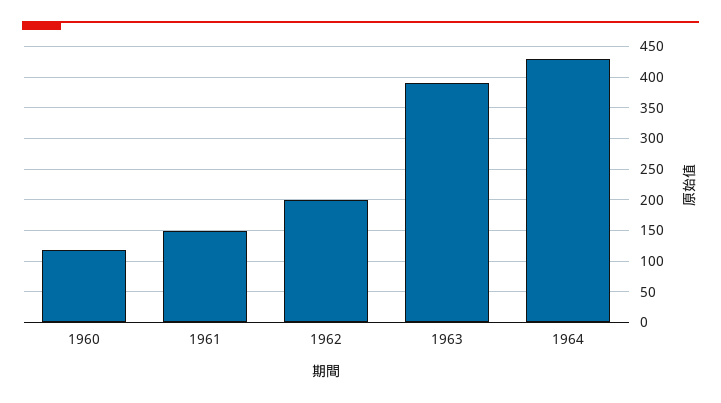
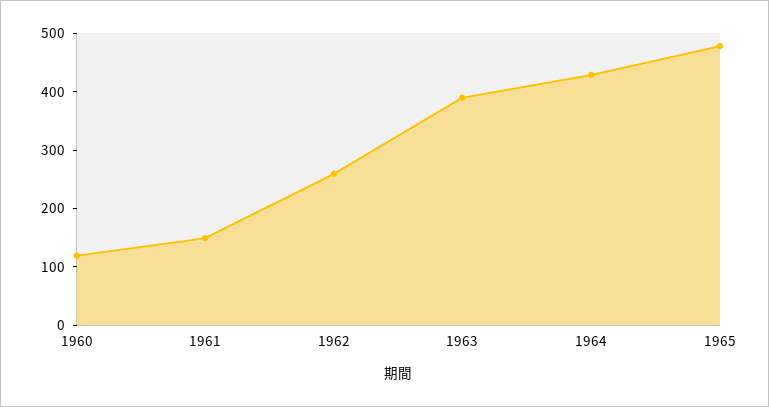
1962: 200 -> 260
1965: none -> 480

